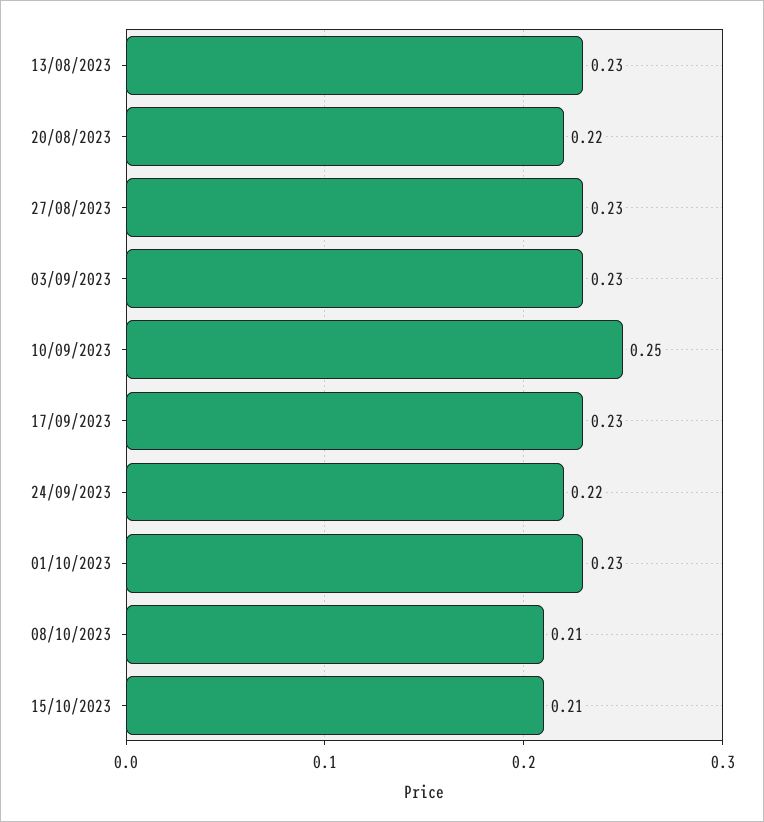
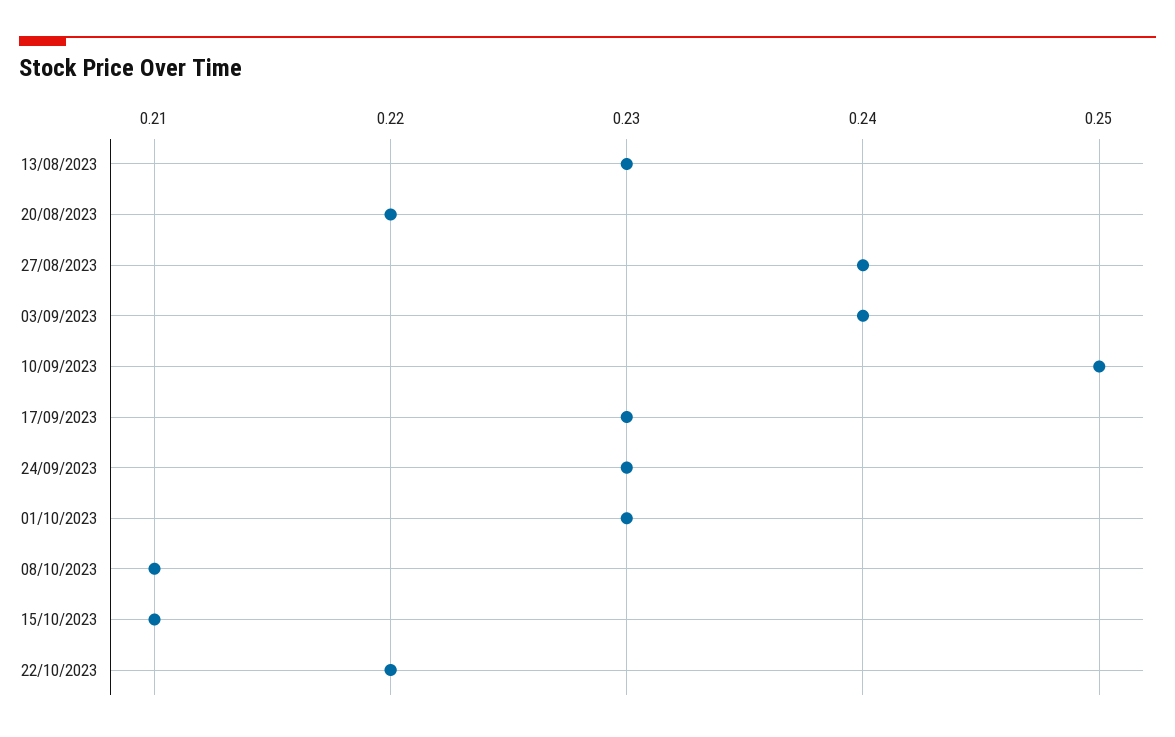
27/08/2023: 0.23 -> 0.24
03/09/2023: 0.23 -> 0.24
24/09/2023: 0.22 -> 0.23
22/10/2023: none -> 0.22

